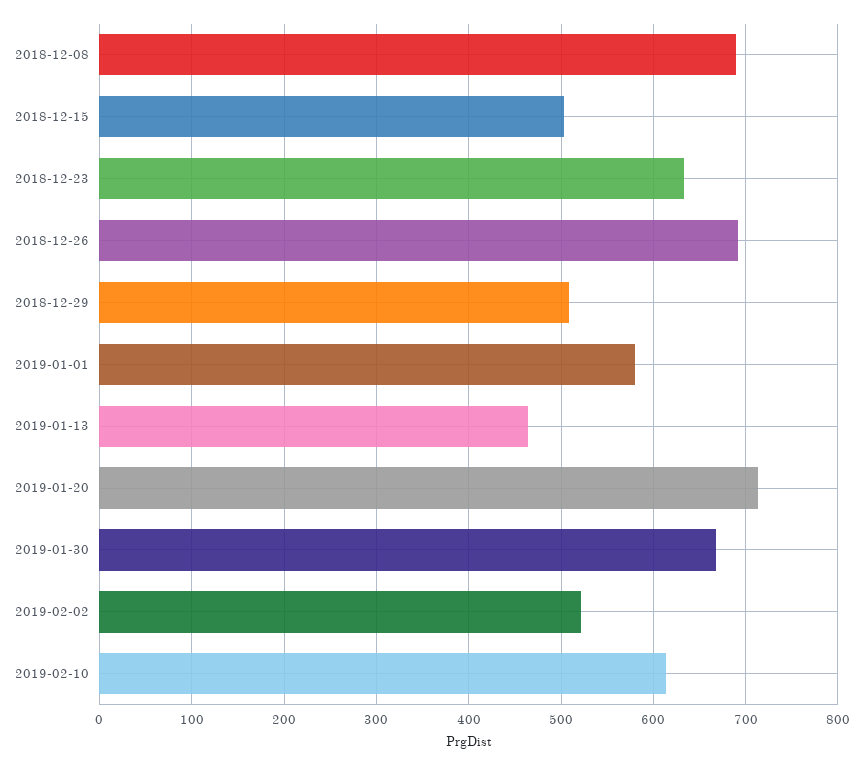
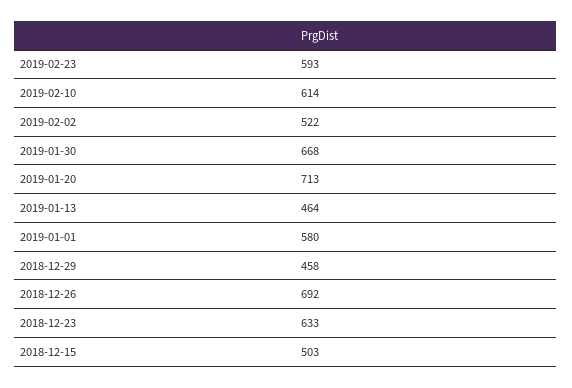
2018-12-08: 690 -> none
2018-12-29: 510 -> 458
2019-02-23: none -> 593

